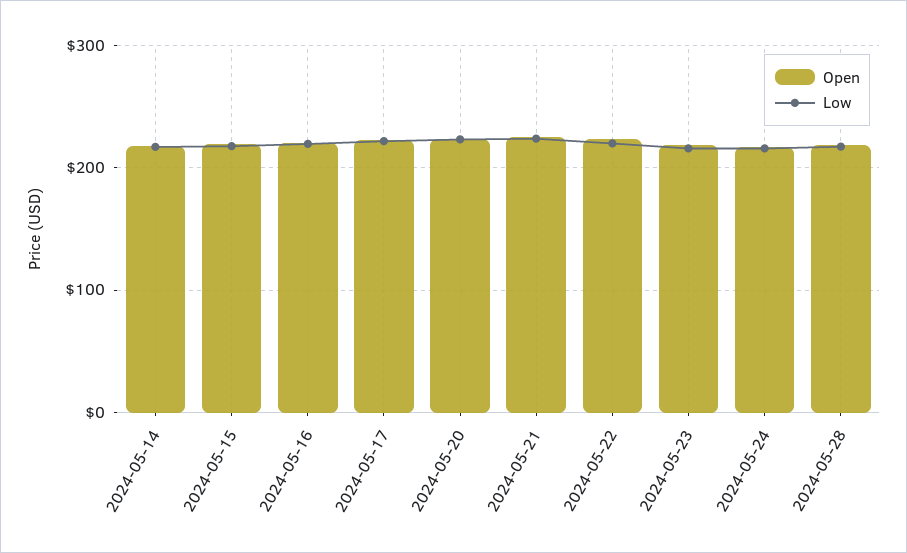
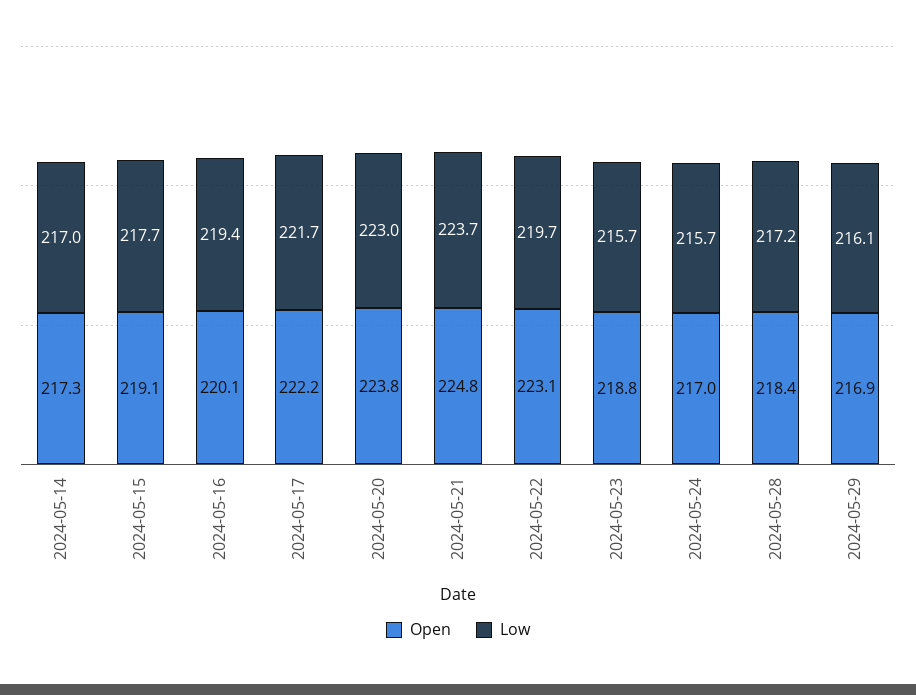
Open, 2024-05-29: none -> 216.9
Low, 2024-05-29: none -> 216.1

